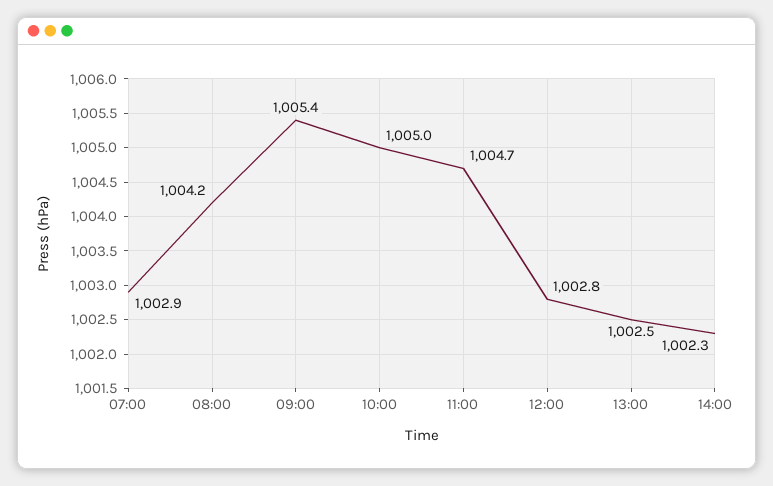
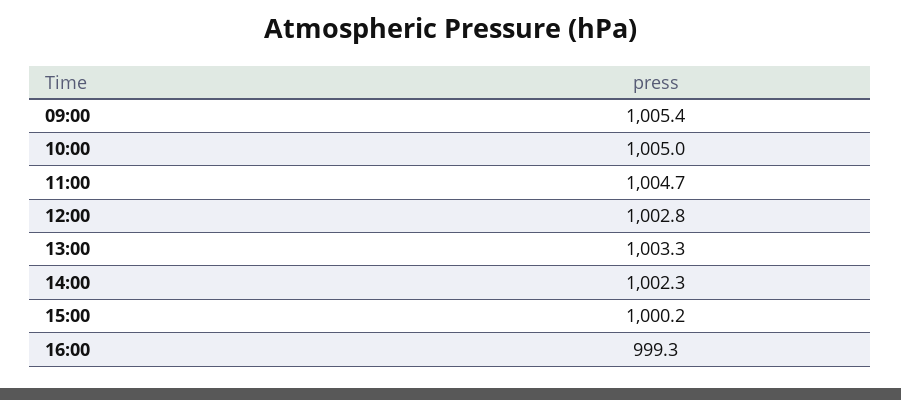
07:00: 1002.9 -> none
08:00: 1004.2 -> none
13:00: 1002.5 -> 1003.3
15:00: none -> 1000.2
16:00: none -> 999.3

